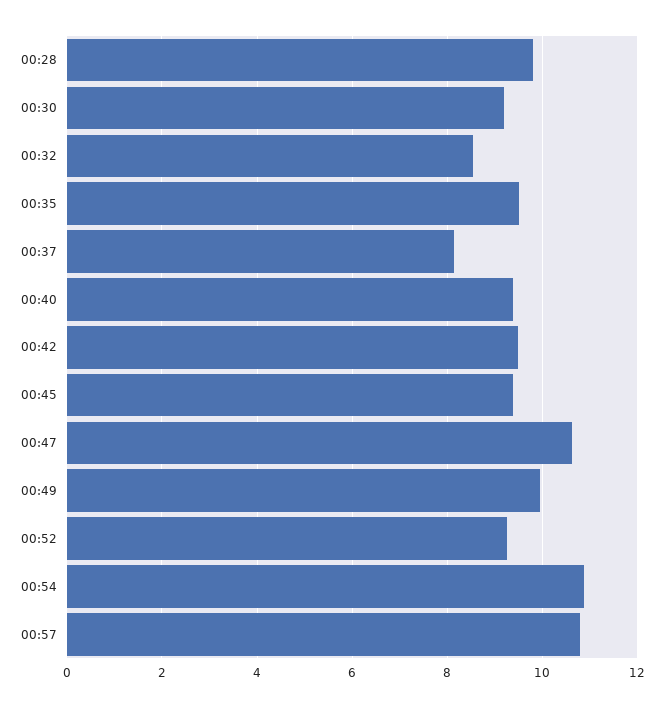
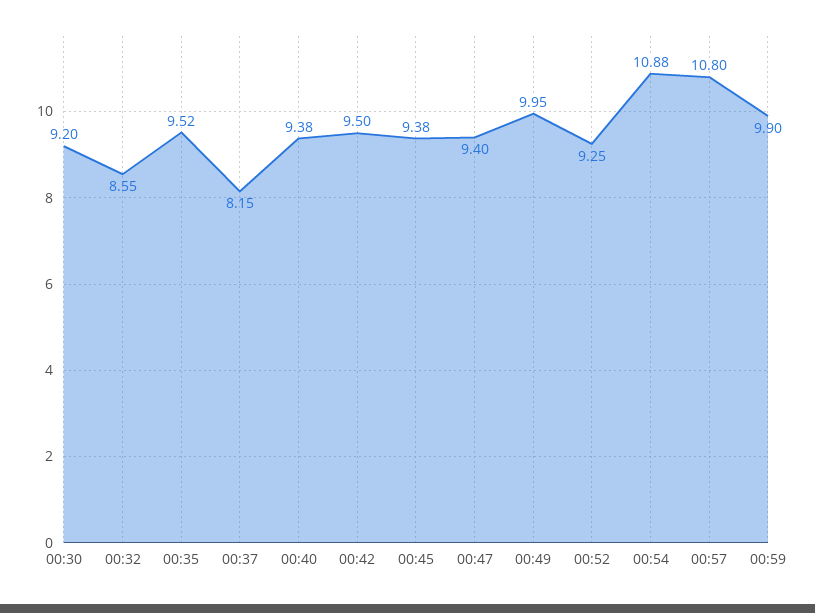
00:28: 9.8 -> none
00:47: 10.6 -> 9.4
00:59: none -> 9.9

